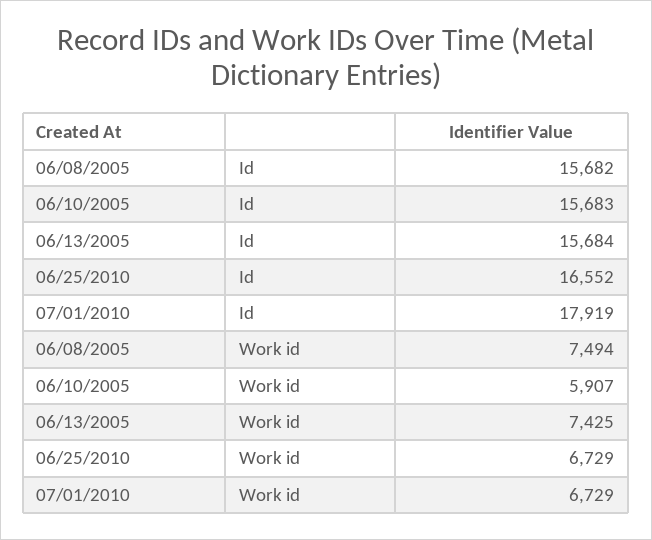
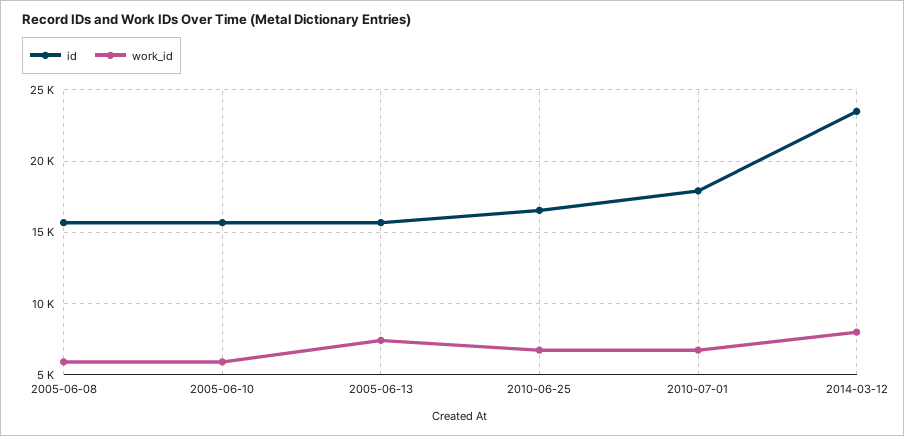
Work id, 06/08/2005: 7494 -> 6000
Id, 2014-03-12: none -> 23500
Work id, 2014-03-12: none -> 8000

